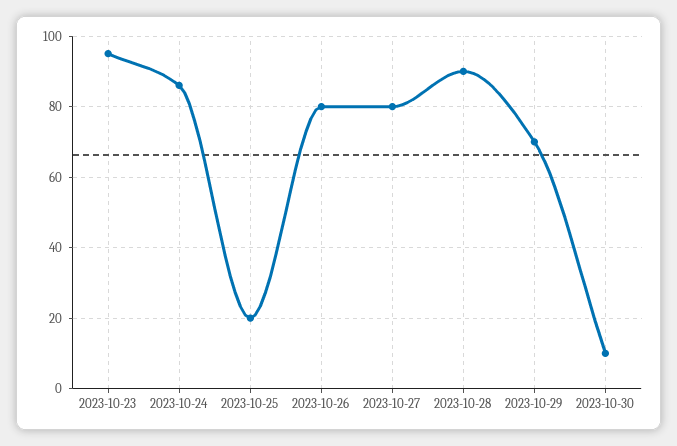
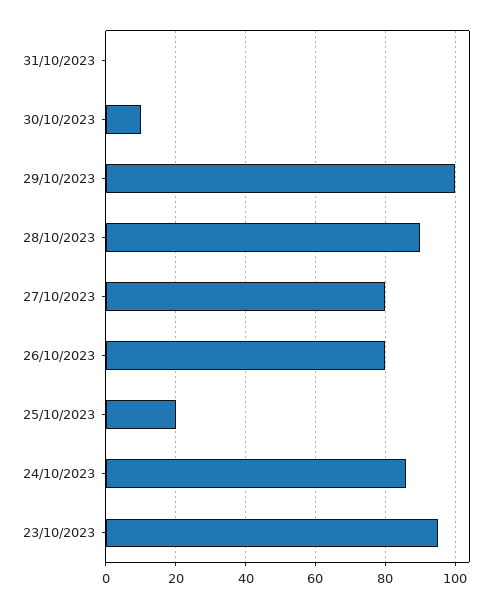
2023-10-29: 70 -> 100
31/10/2023: none -> 0

